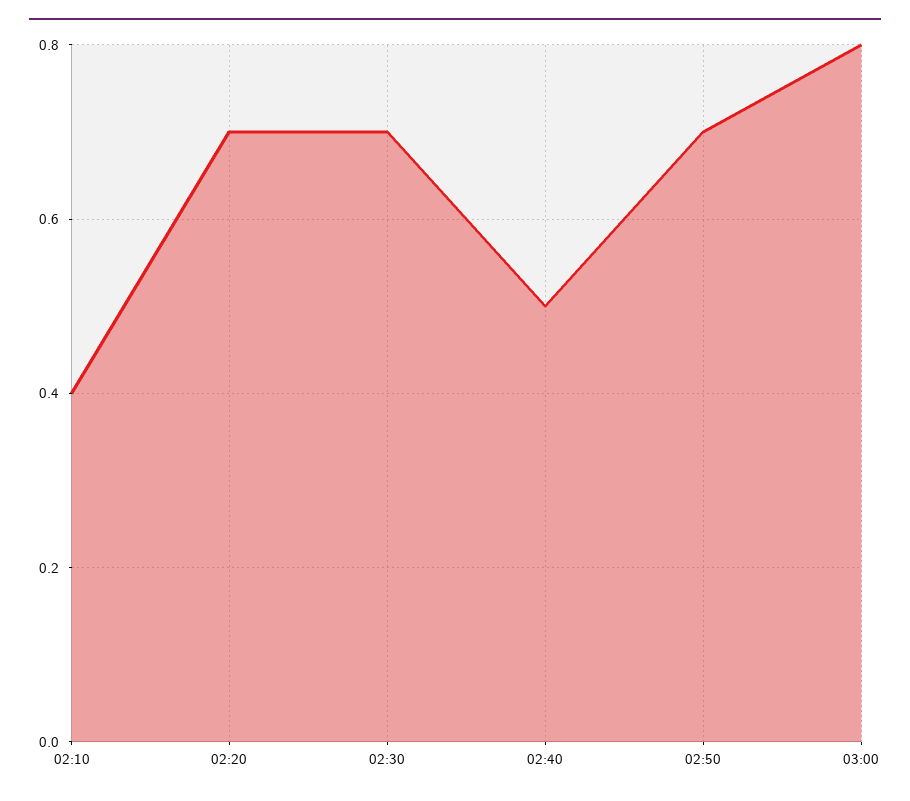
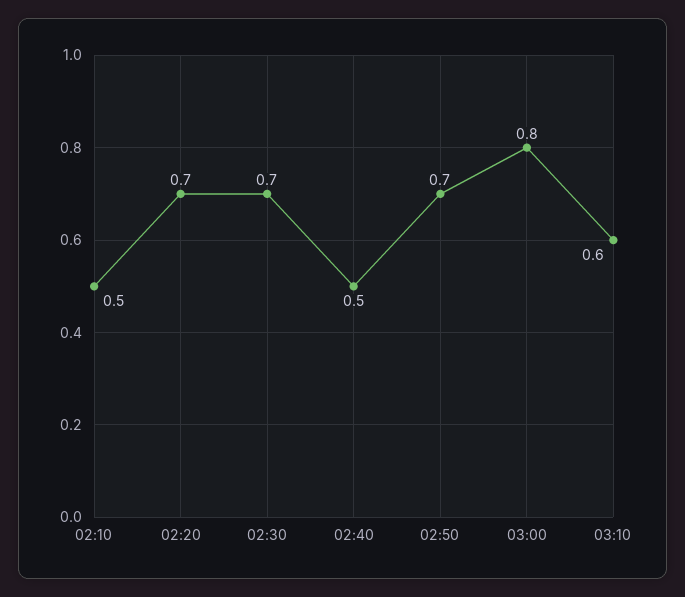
02:10: 0.4 -> 0.5
03:10: none -> 0.6

